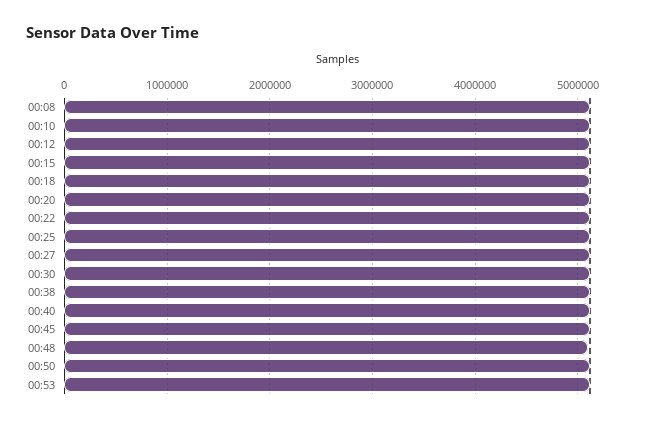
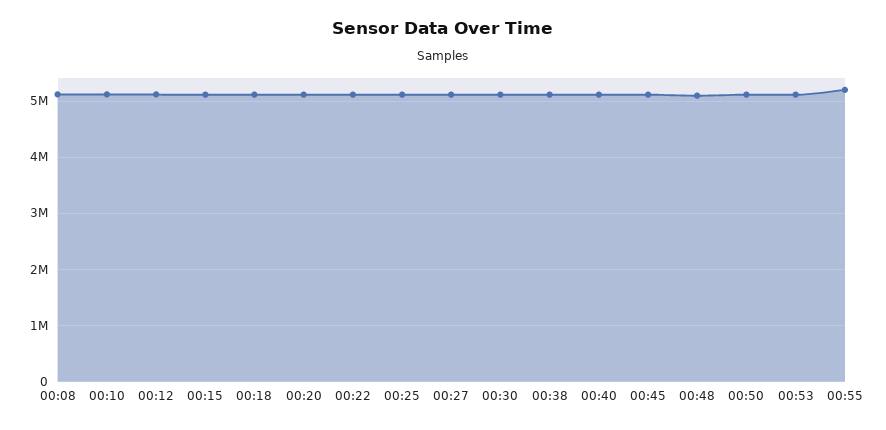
00:55: none -> 5200000

